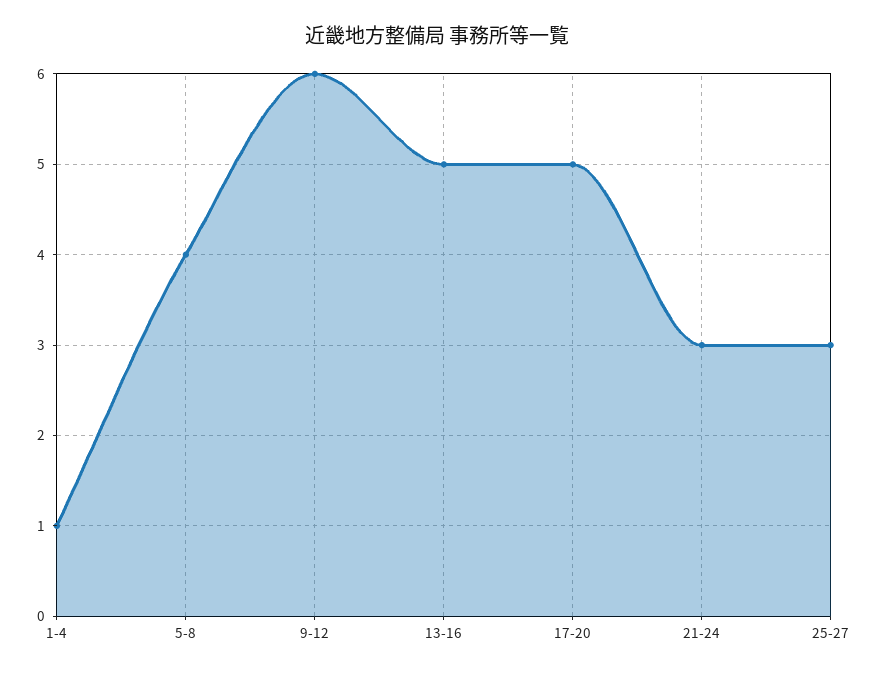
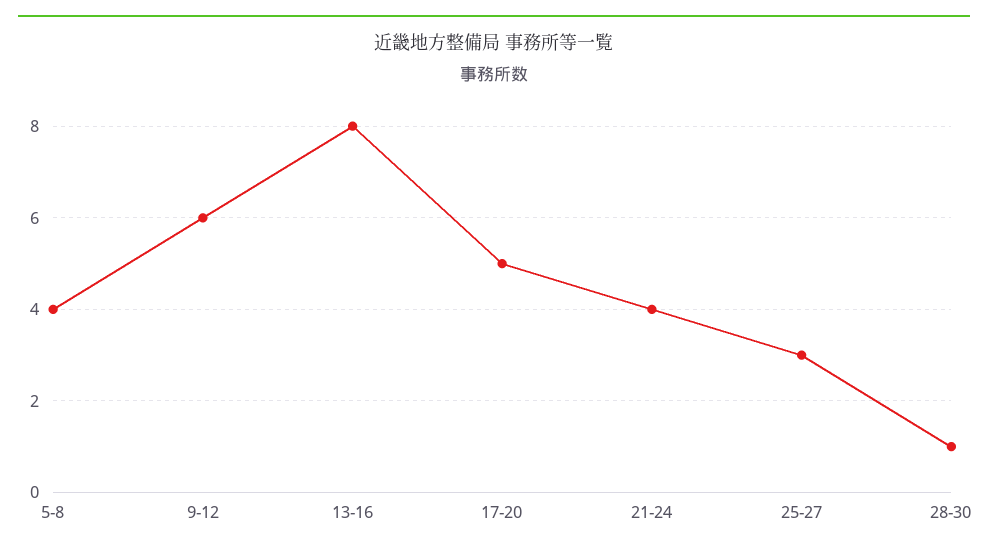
1-4: 1 -> none
13-16: 5 -> 8
21-24: 3 -> 4
28-30: none -> 1

